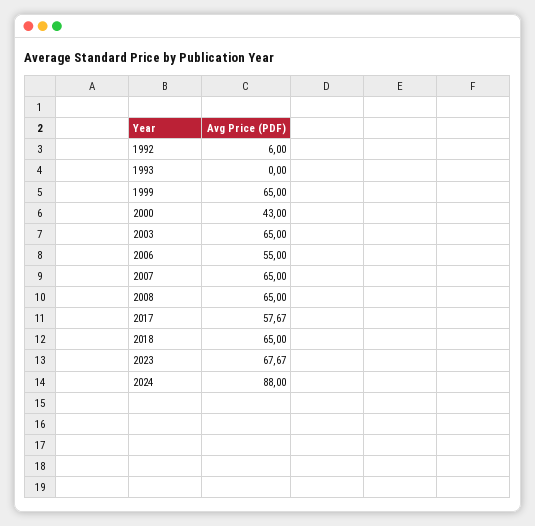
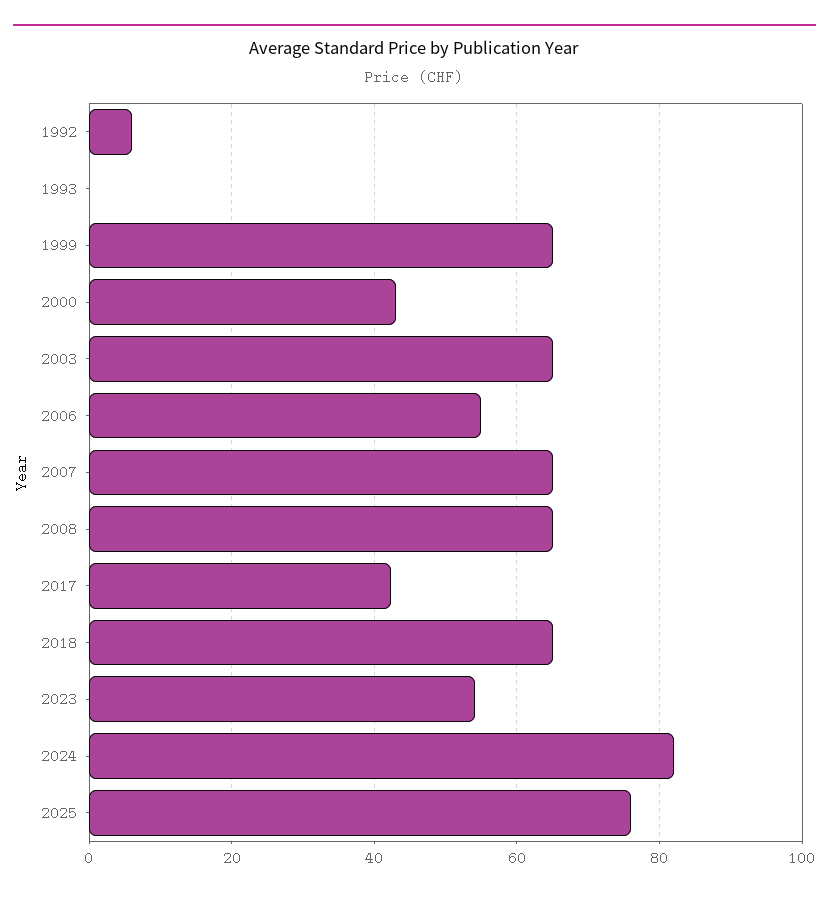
2017: 57.67 -> 42
2023: 67.67 -> 54
2024: 88 -> 82
2025: none -> 76

